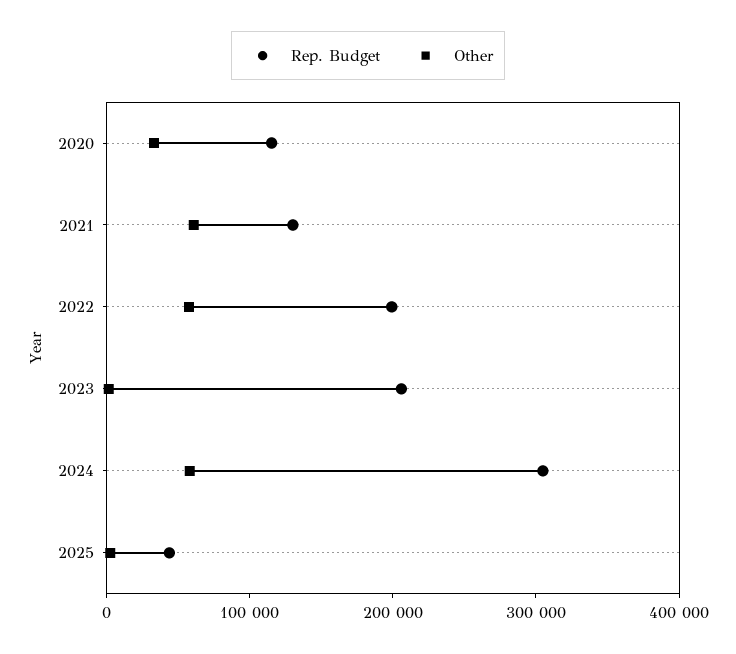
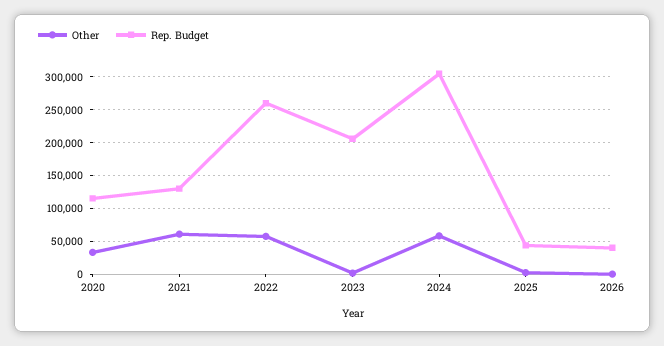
Rep. Budget, 2022: 200000 -> 260000
Other, 2026: none -> 0
Rep. Budget, 2026: none -> 40000

